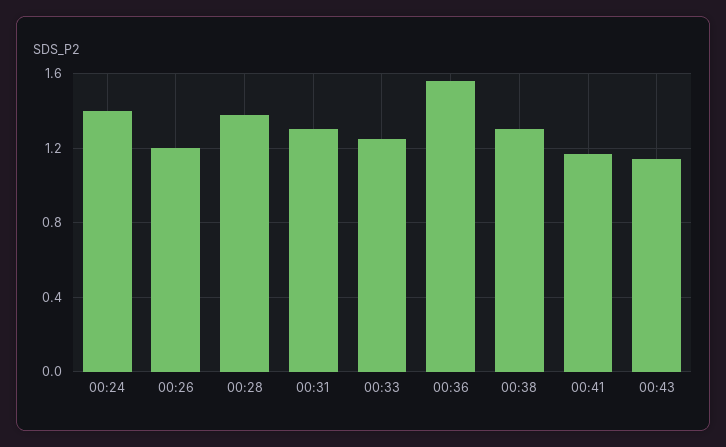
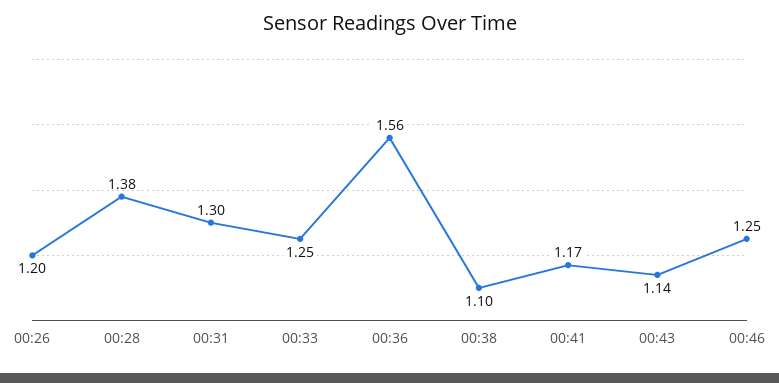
00:24: 1.4 -> none
00:38: 1.3 -> 1.1
00:46: none -> 1.25

